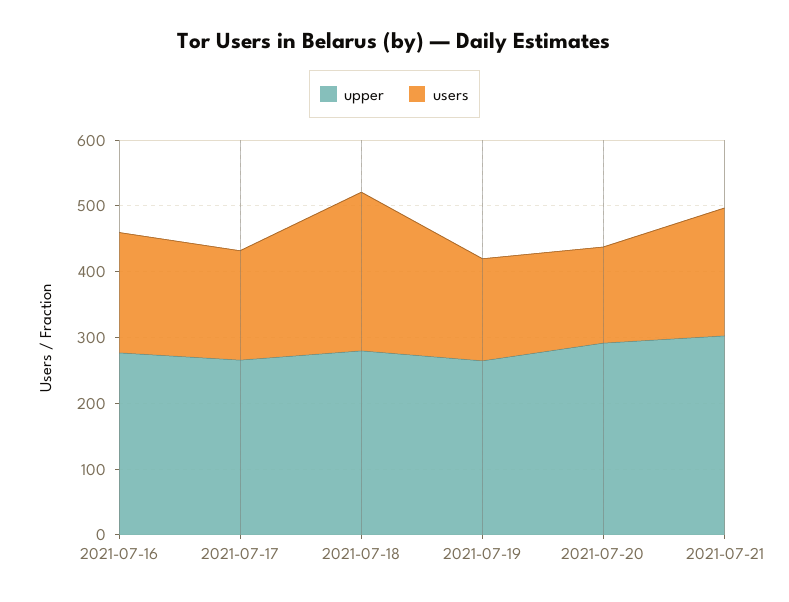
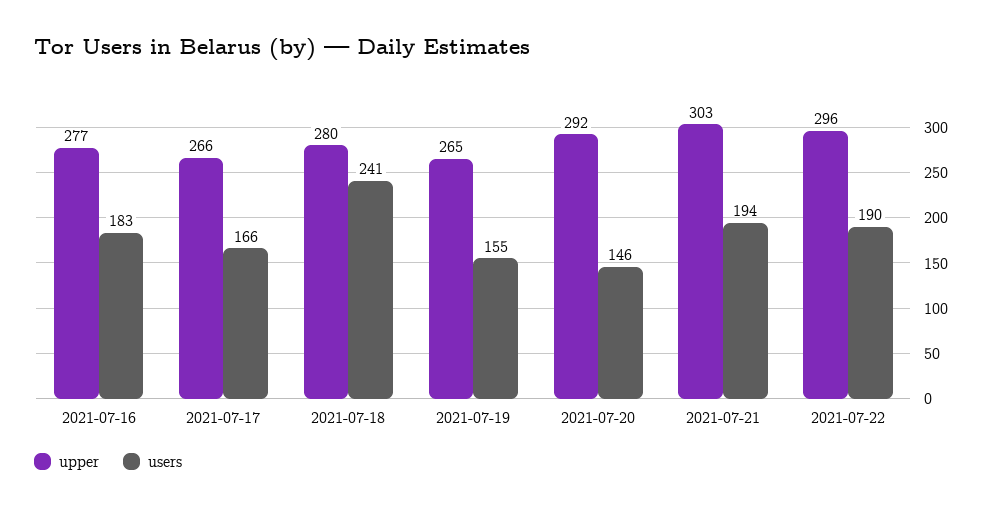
upper, 2021-07-22: none -> 296
users, 2021-07-22: none -> 190

